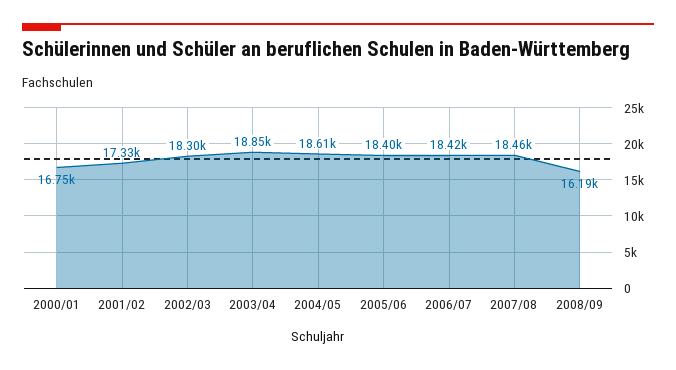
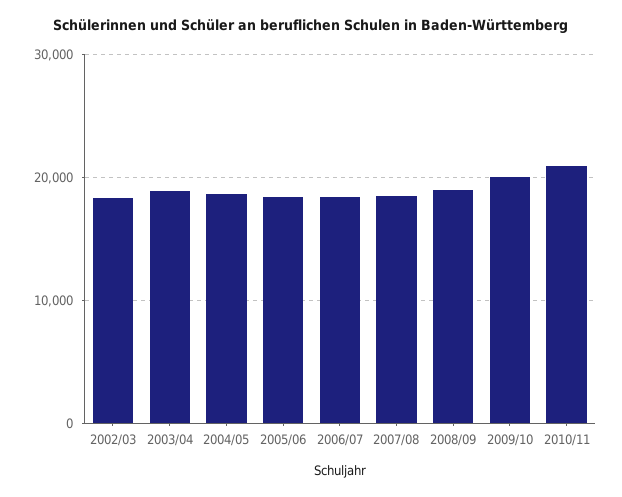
2000/01: 16750 -> none
2001/02: 17330 -> none
2008/09: 16190 -> 19000
2009/10: none -> 20000
2010/11: none -> 21000

